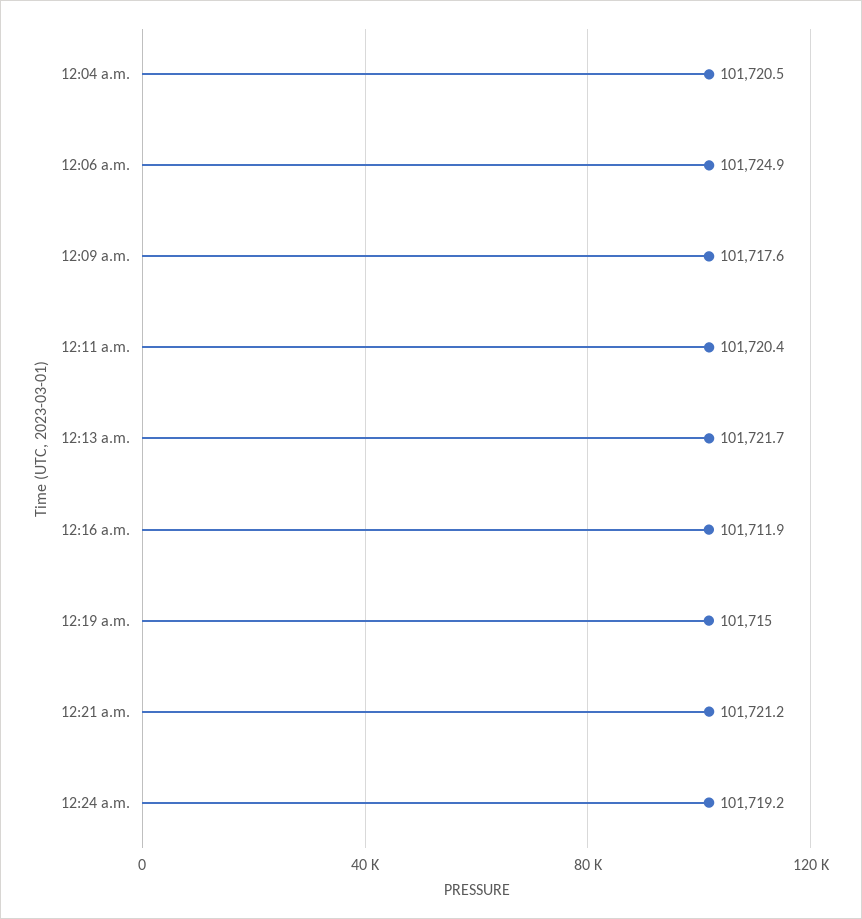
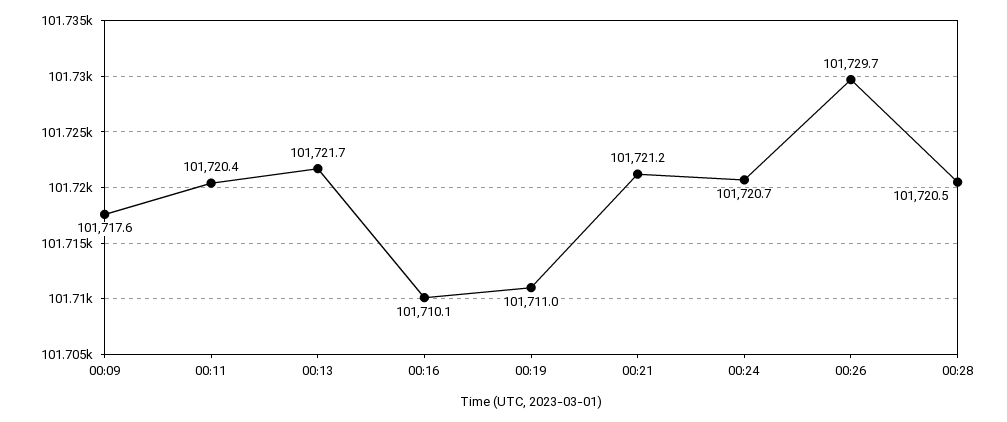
12:04 a.m.: 101720.5 -> none
12:06 a.m.: 101724.9 -> none
12:16 a.m.: 101711.9 -> 101710.1
12:19 a.m.: 101715 -> 101711
12:24 a.m.: 101719.2 -> 101720.7
00:26: none -> 101729.7
00:28: none -> 101720.5

